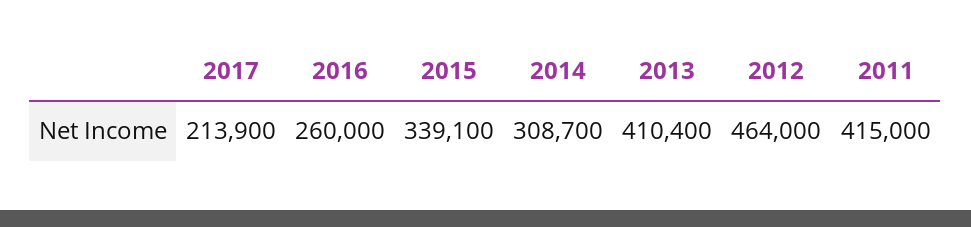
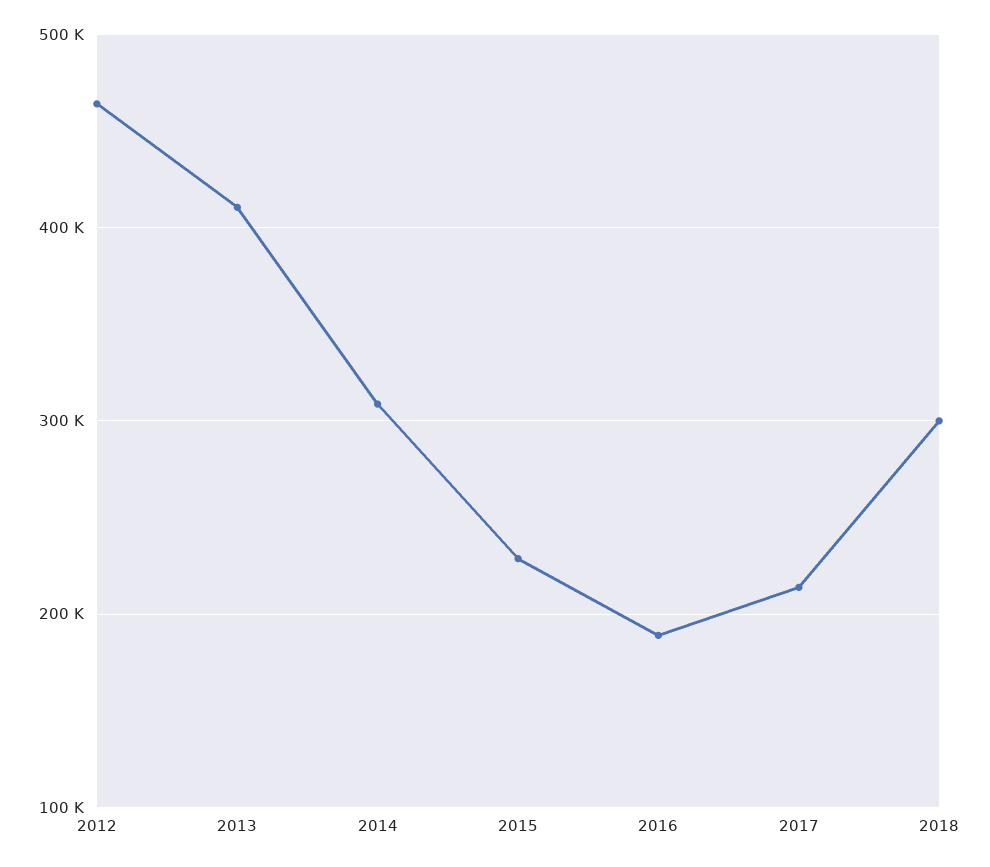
2016: 260000 -> 190000
2015: 339100 -> 230000
2011: 415000 -> none
2018: none -> 300000

